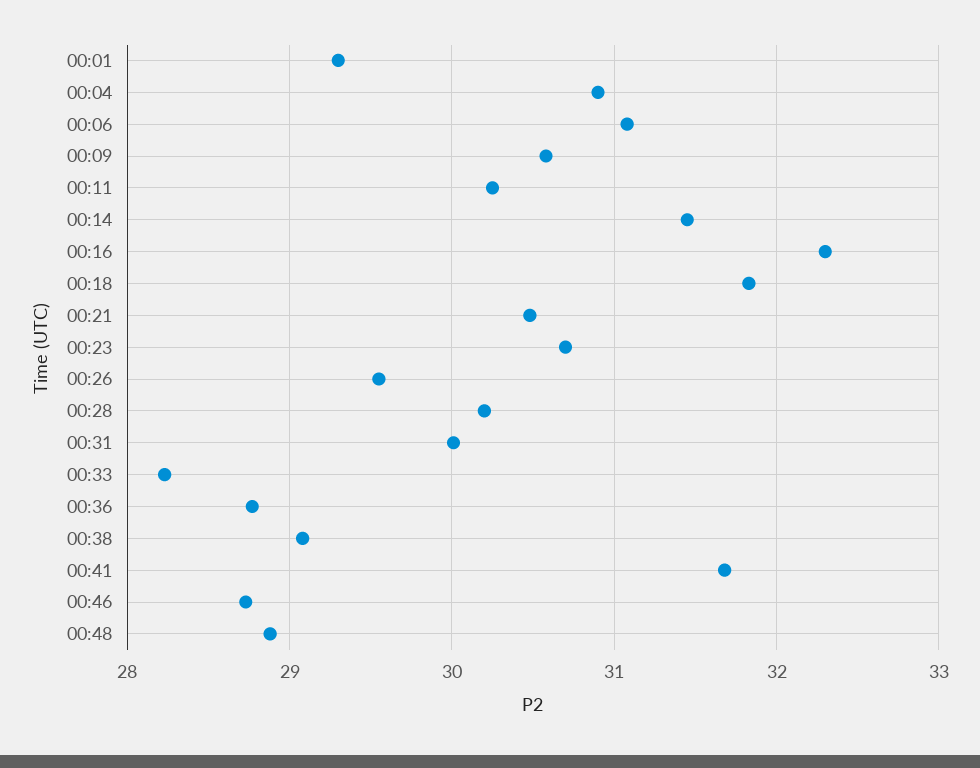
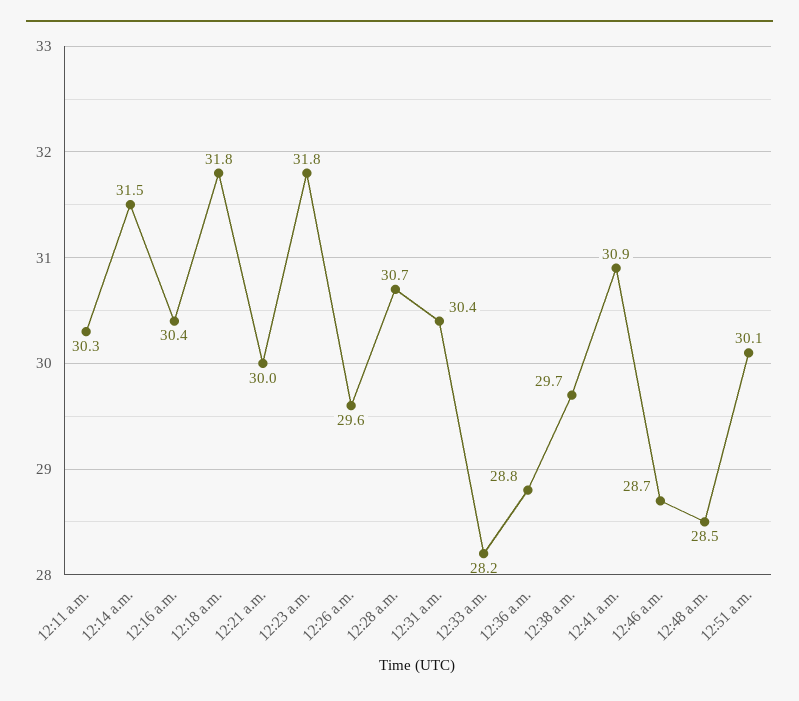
00:01: 29.3 -> none
00:04: 30.9 -> none
00:06: 31.1 -> none
00:09: 30.6 -> none
00:16: 32.3 -> 30.4
00:21: 30.5 -> 30
00:23: 30.7 -> 31.8
00:28: 30.2 -> 30.7
00:31: 30 -> 30.4
00:38: 29.1 -> 29.7
00:41: 31.7 -> 30.9
00:48: 28.9 -> 28.5
12:51 a.m.: none -> 30.1

